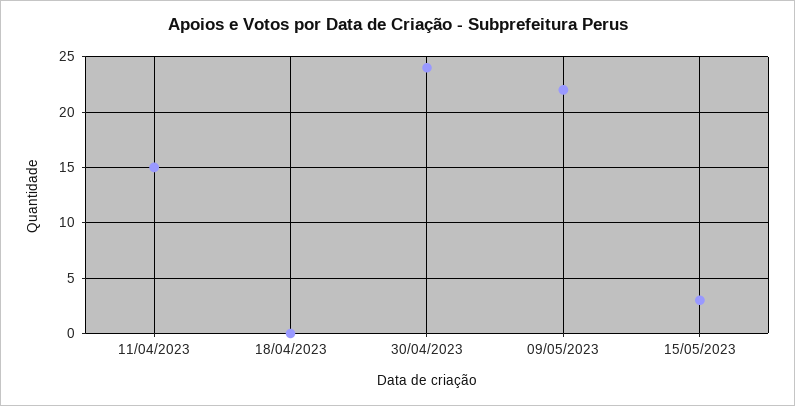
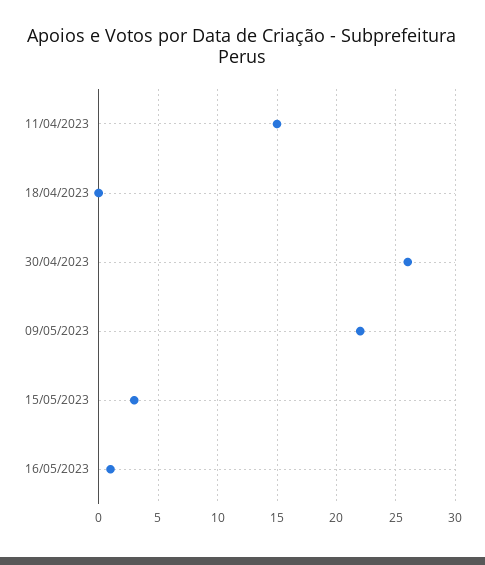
30/04/2023: 24 -> 26
16/05/2023: none -> 1

